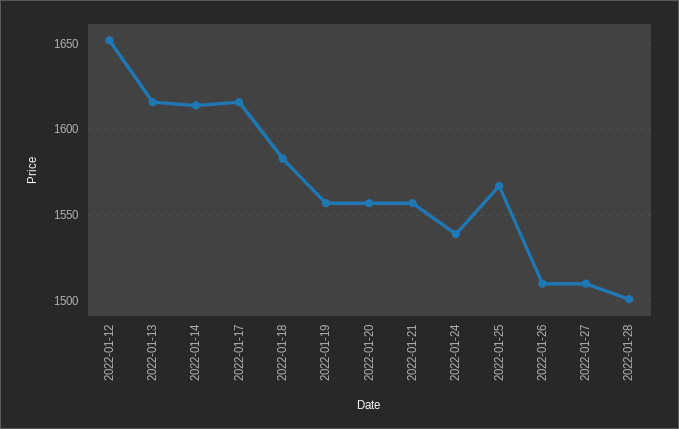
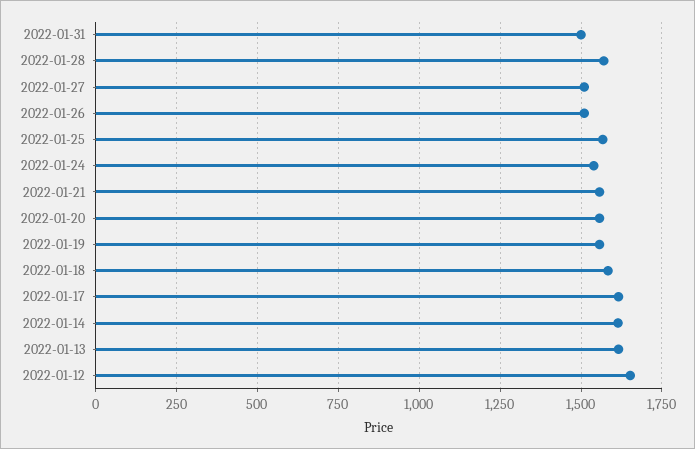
2022-01-28: 1500 -> 1575
2022-01-31: none -> 1500

